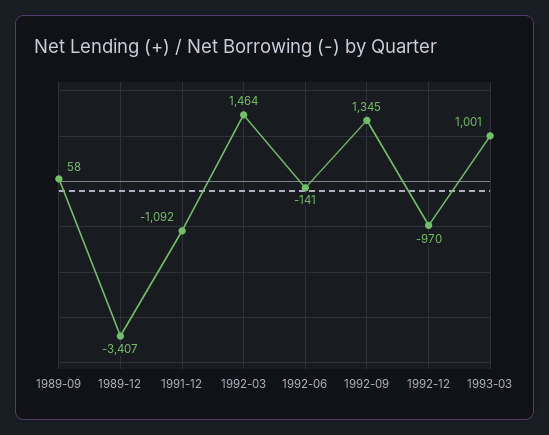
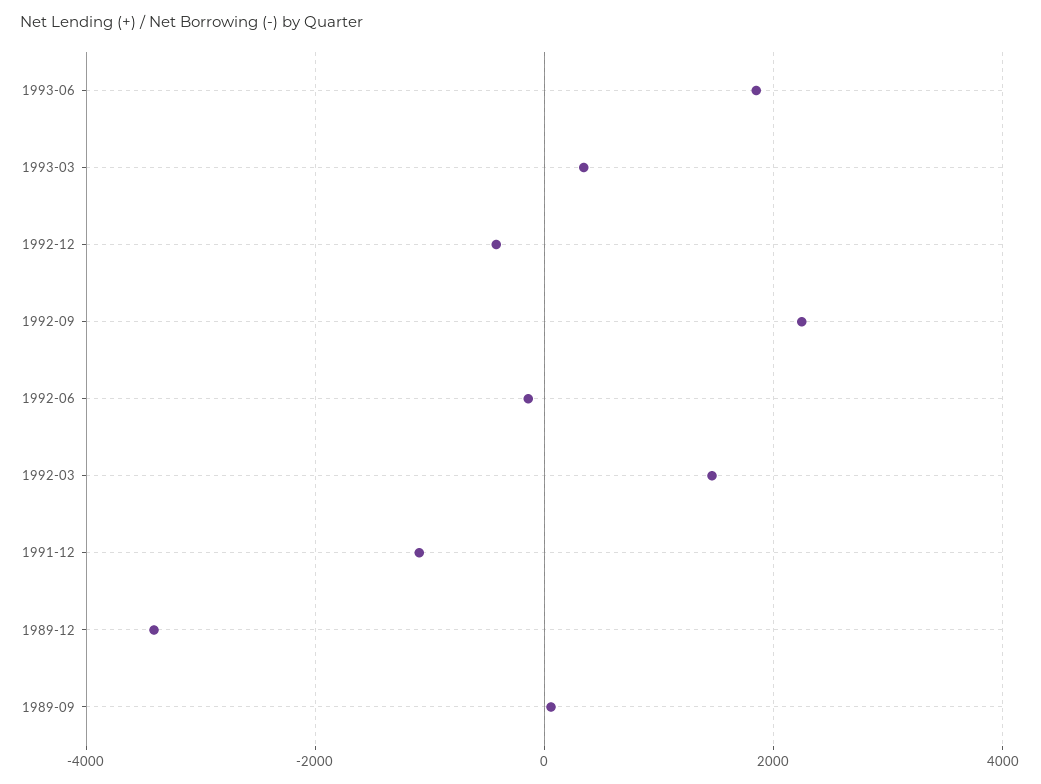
1992-09: 1345 -> 2200
1992-12: -970 -> -400
1993-03: 1001 -> 400
1993-06: none -> 1800

